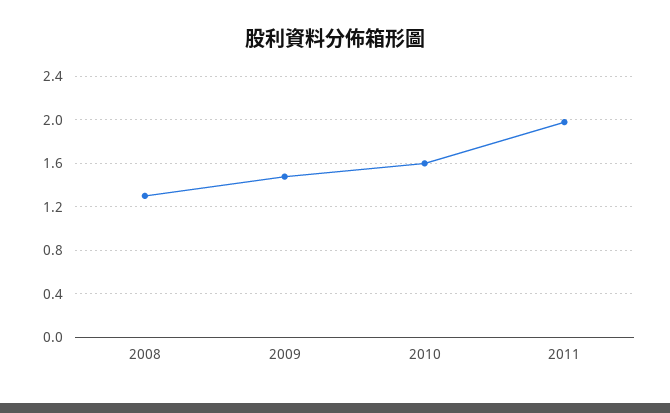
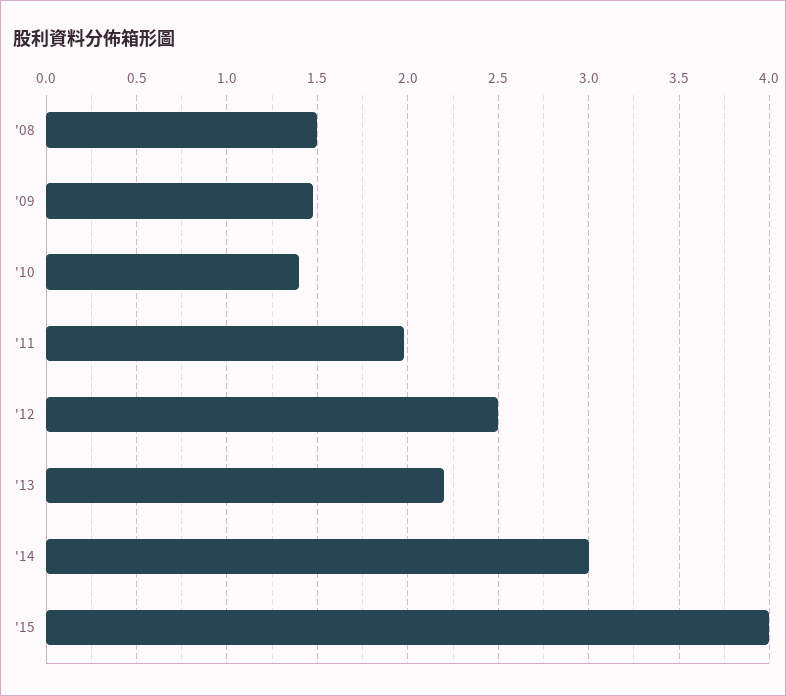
2008: 1.3 -> 1.5
2010: 1.6 -> 1.4
'12: none -> 2.5
'13: none -> 2.2
'14: none -> 3
'15: none -> 4

